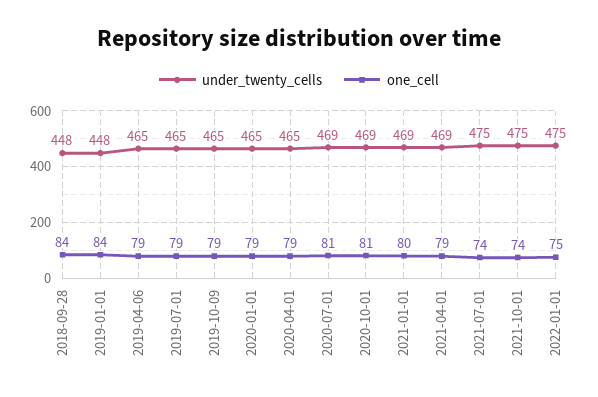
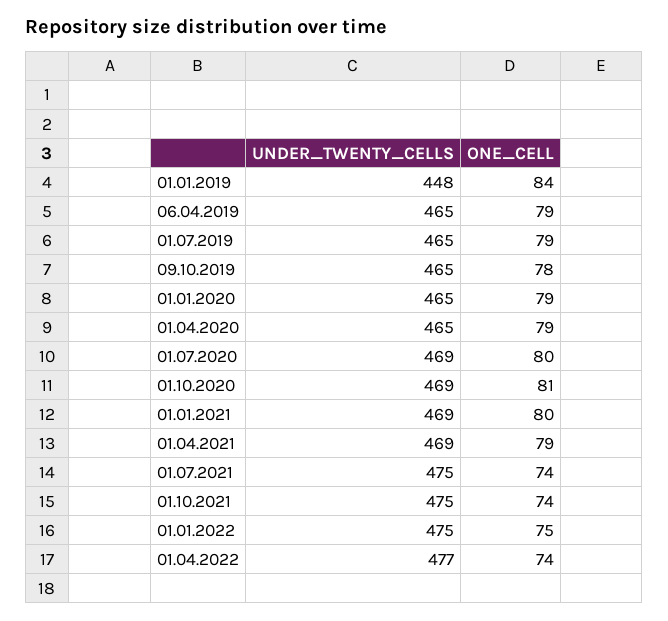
under_twenty_cells, 2018-09-28: 448 -> none
one_cell, 2018-09-28: 84 -> none
one_cell, 2019-10-09: 79 -> 78
one_cell, 2020-07-01: 81 -> 80
under_twenty_cells, 01.04.2022: none -> 477
one_cell, 01.04.2022: none -> 74

